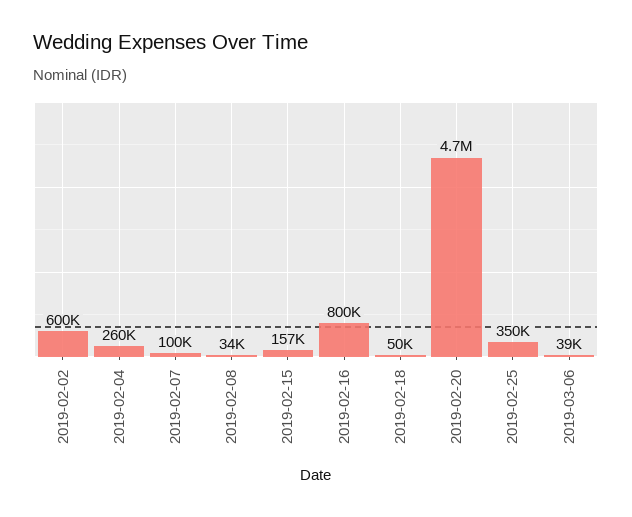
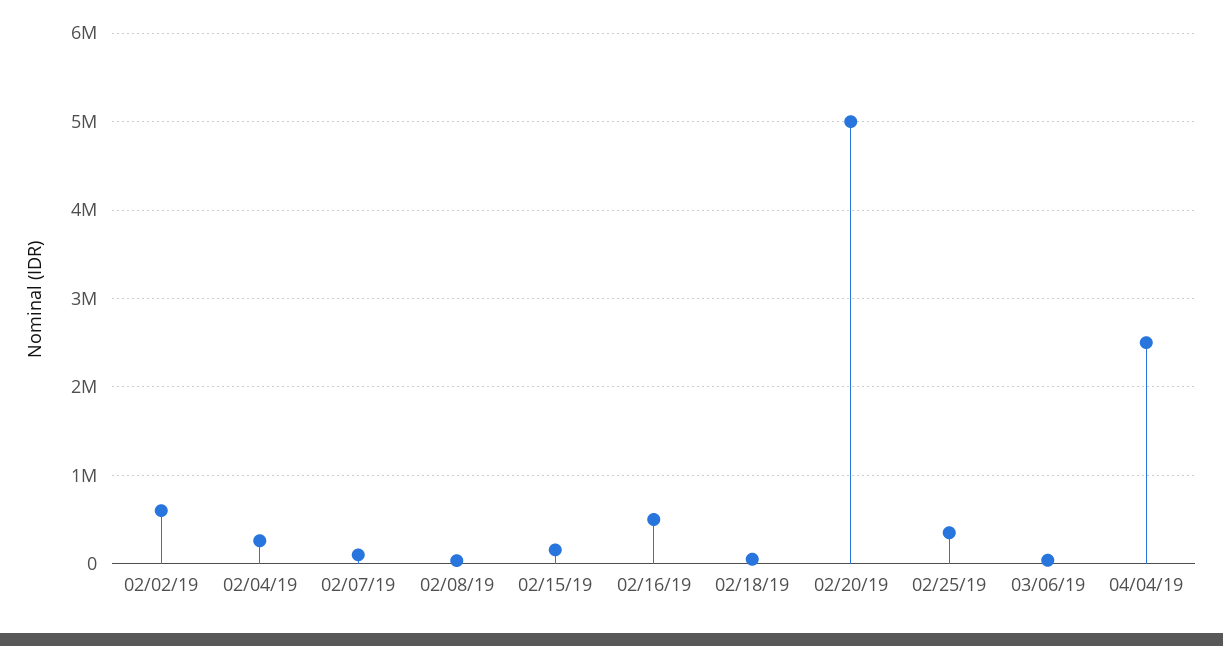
2019-02-16: 800000 -> 500000
2019-02-20: 4700000 -> 5000000
04/04/19: none -> 2500000

